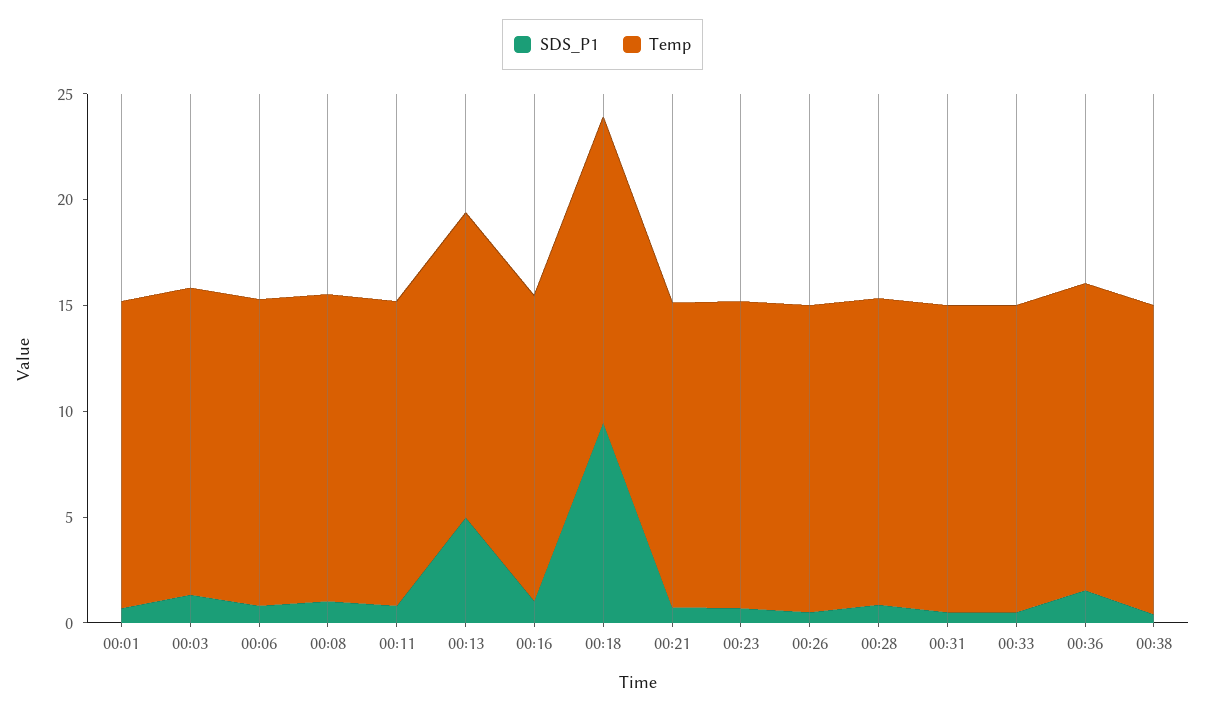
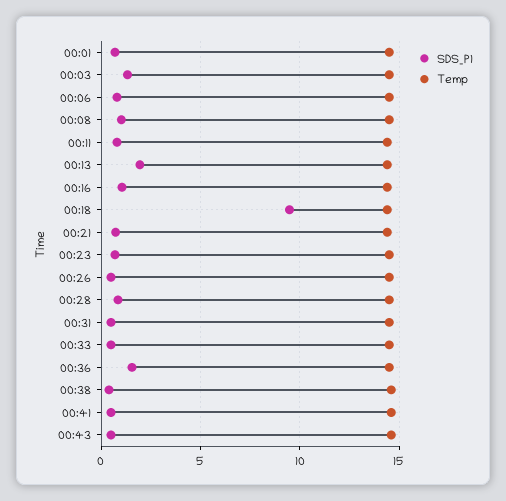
SDS_P1, 00:13: 5 -> 2
SDS_P1, 00:41: none -> 0.5
Temp, 00:41: none -> 14.5
SDS_P1, 00:43: none -> 0.5
Temp, 00:43: none -> 14.5

